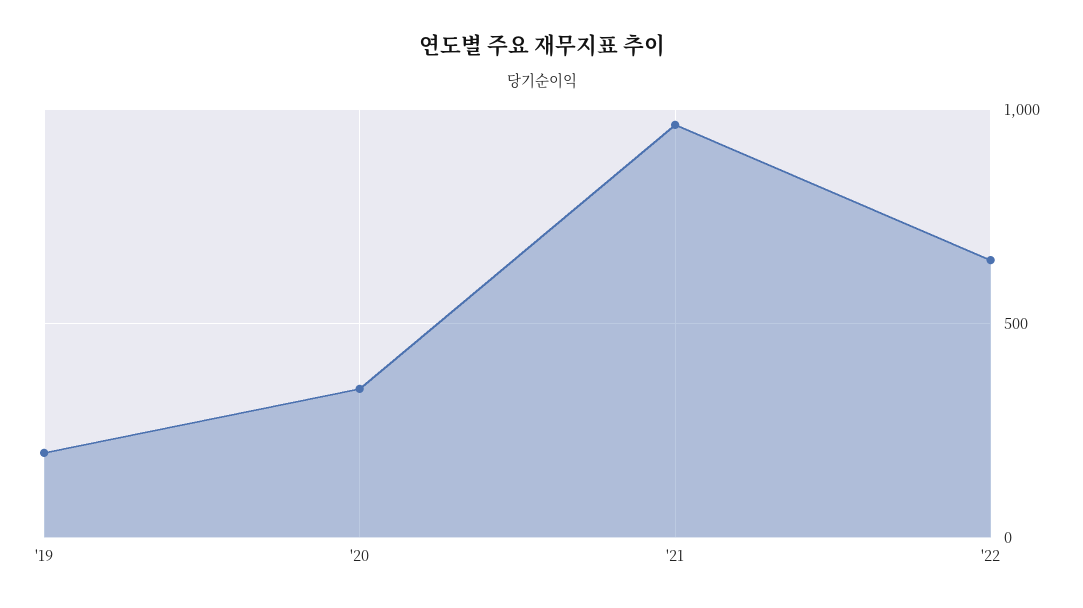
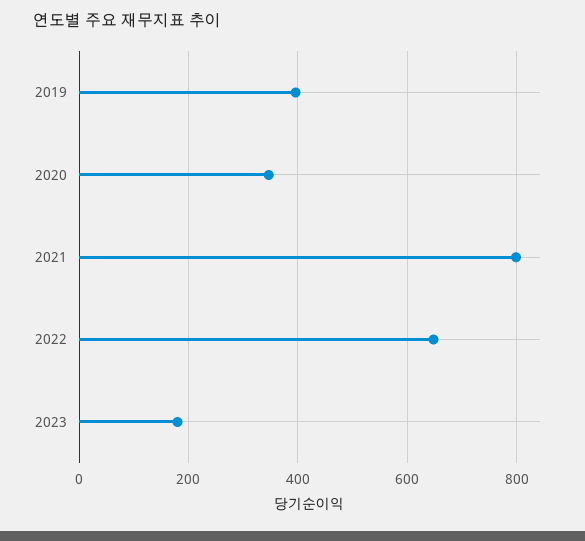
'19: 200 -> 400
'21: 950 -> 800
2023: none -> 180

